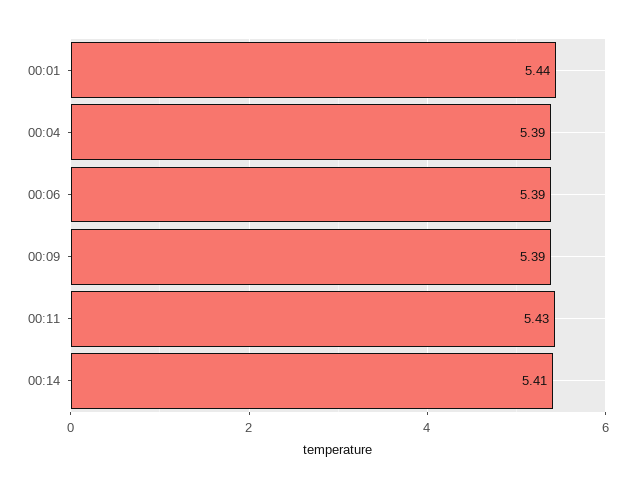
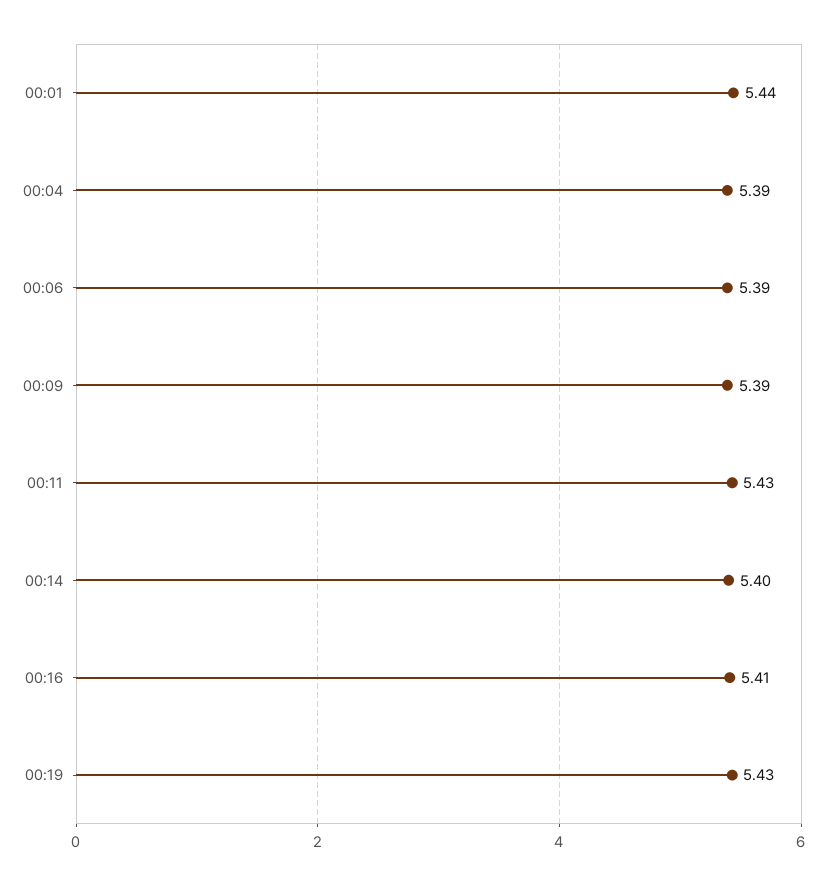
00:14: 5.41 -> 5.4
00:16: none -> 5.41
00:19: none -> 5.43

